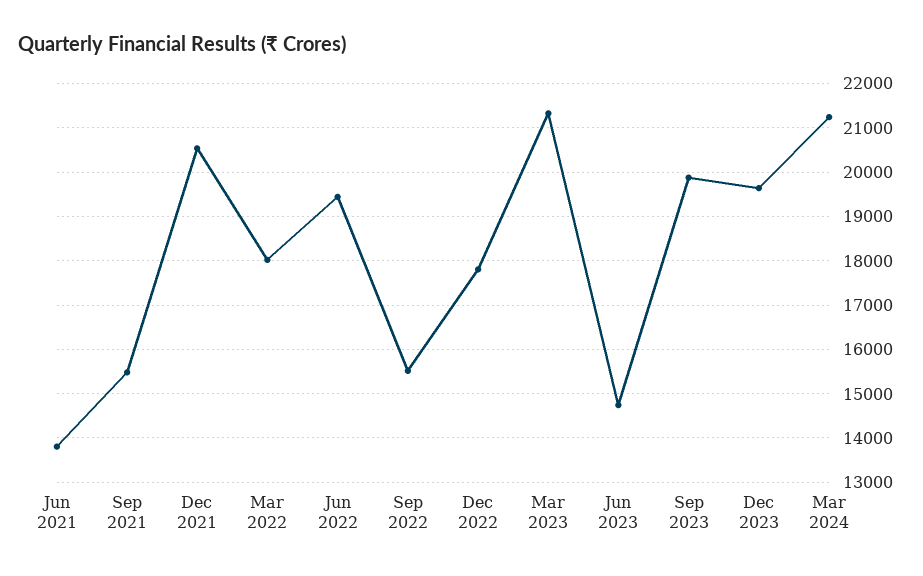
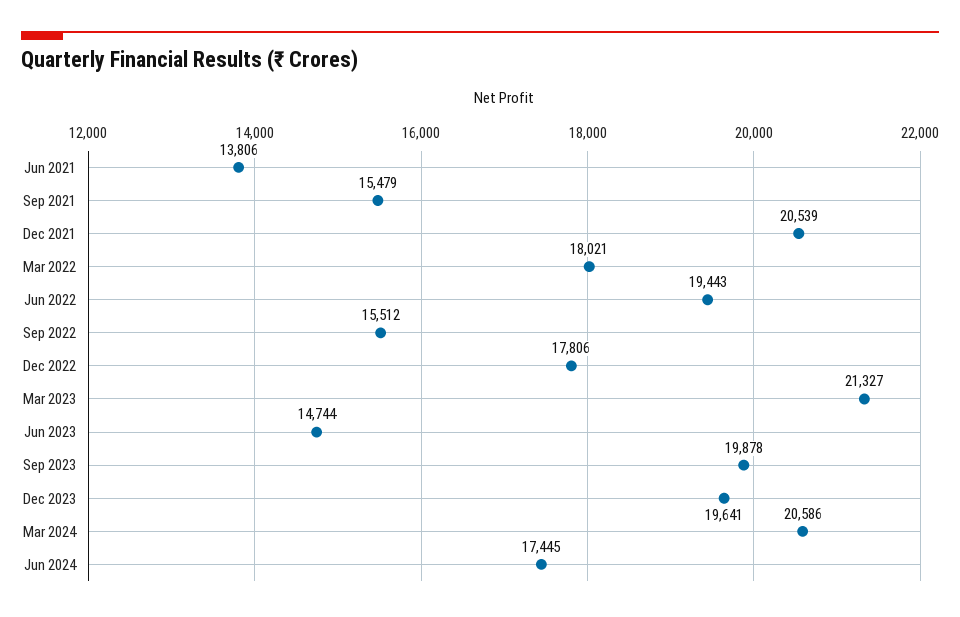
Mar 2024: 21200 -> 20586
Jun 2024: none -> 17445

